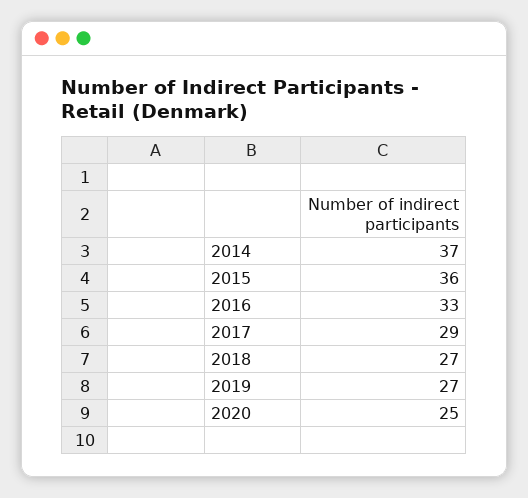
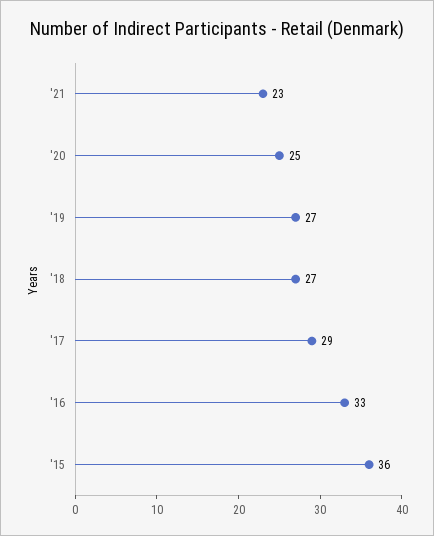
2014: 37 -> none
'21: none -> 23

